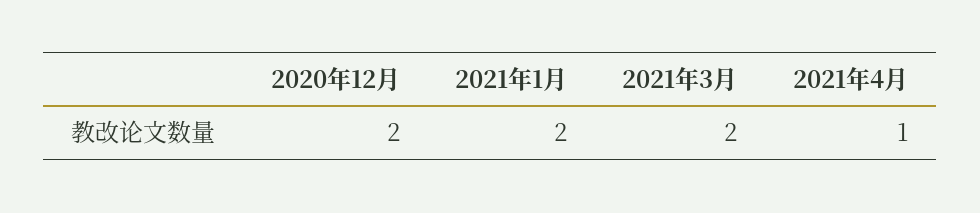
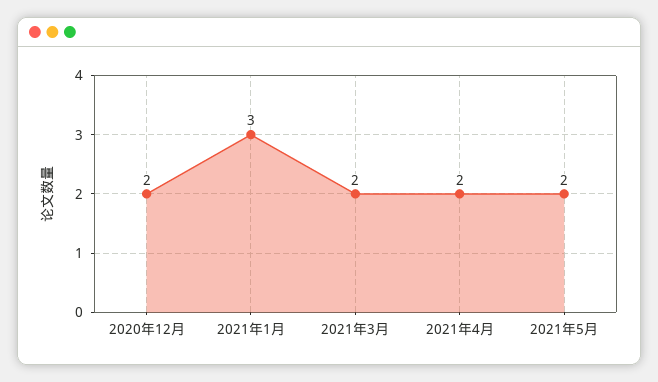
2021年1月: 2 -> 3
2021年4月: 1 -> 2
2021年5月: none -> 2

